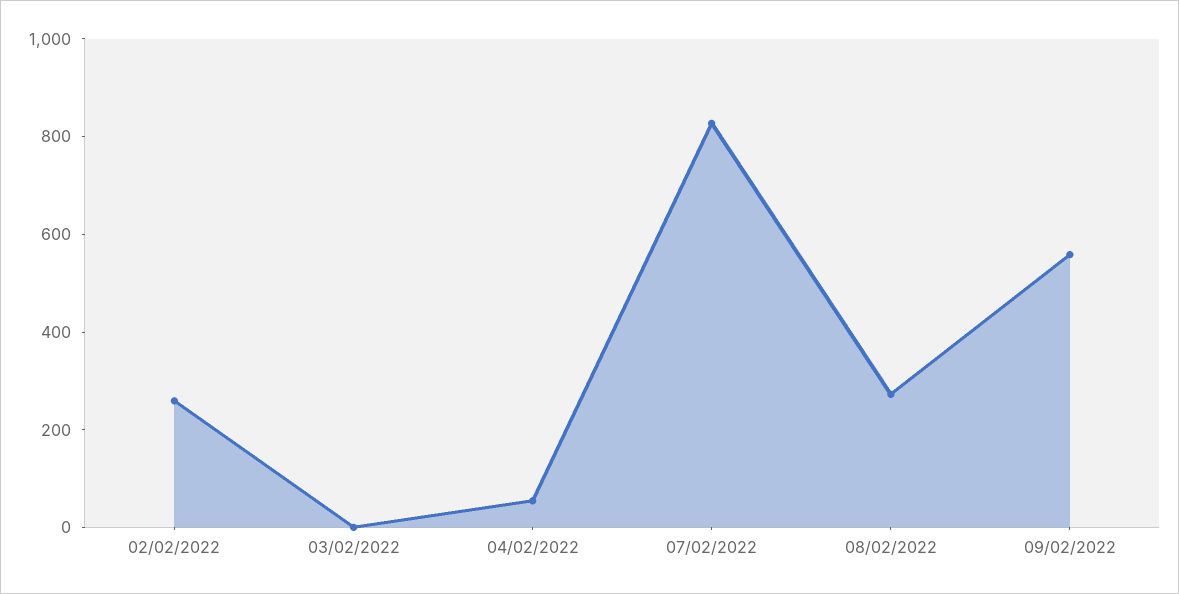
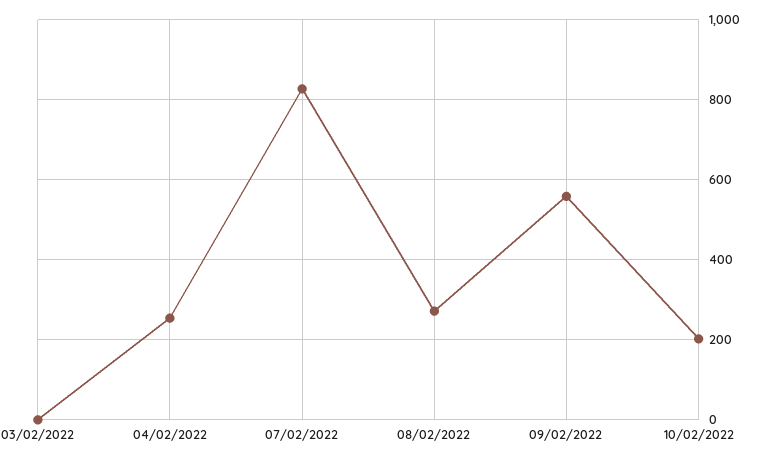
02/02/2022: 250 -> none
04/02/2022: 50 -> 260
10/02/2022: none -> 200

